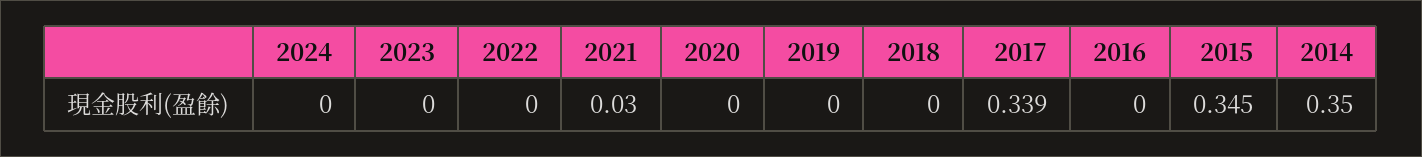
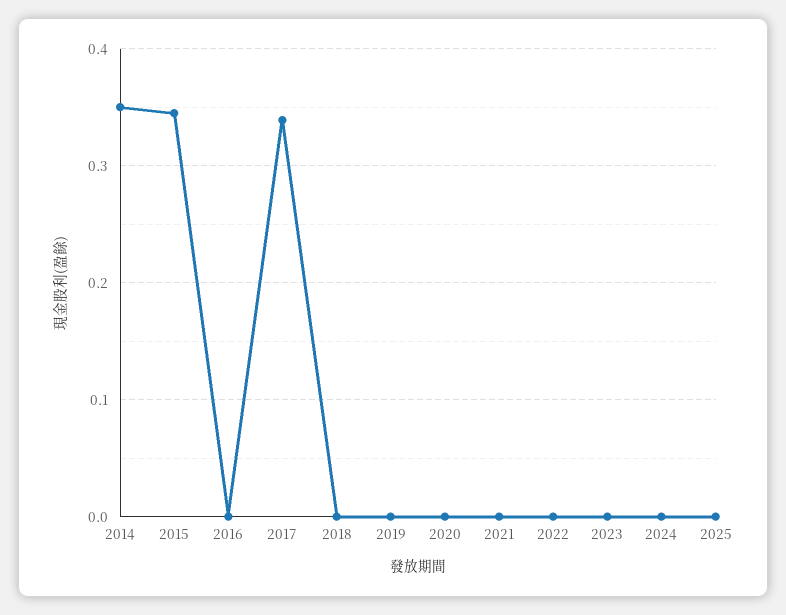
2021: 0.03 -> 0
2025: none -> 0

